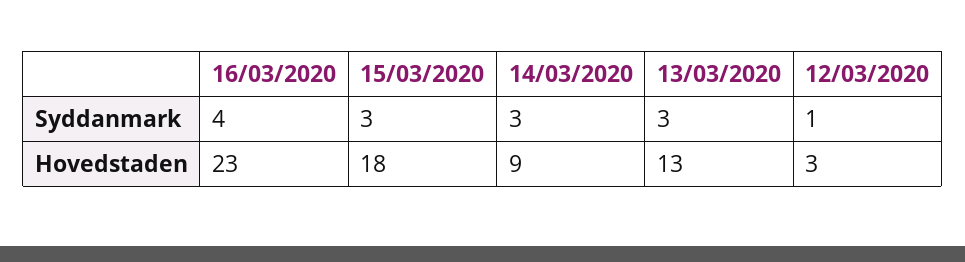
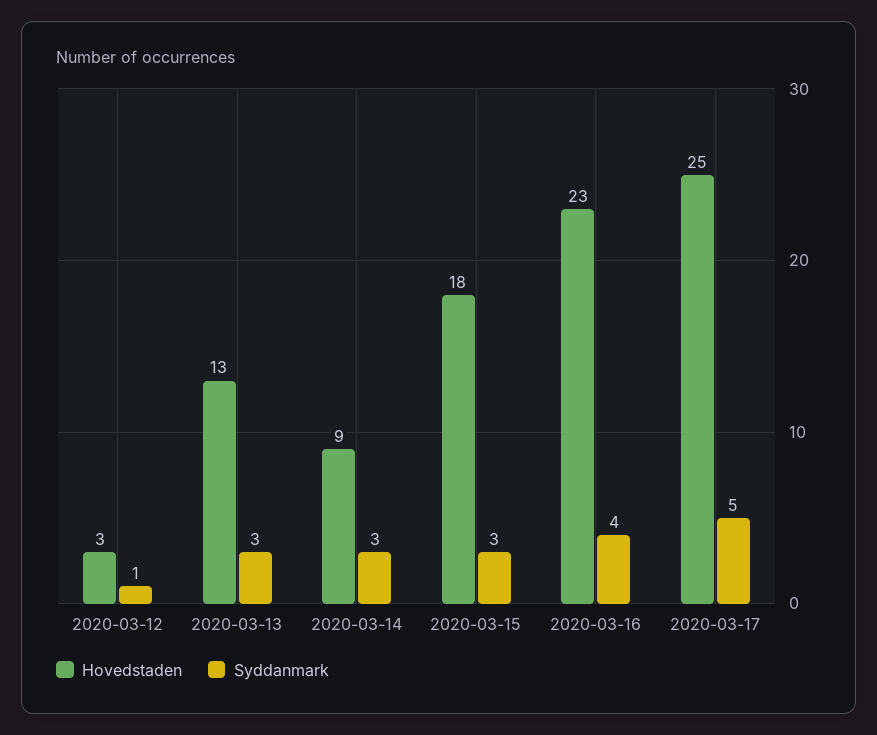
Hovedstaden, 2020-03-17: none -> 25
Syddanmark, 2020-03-17: none -> 5

